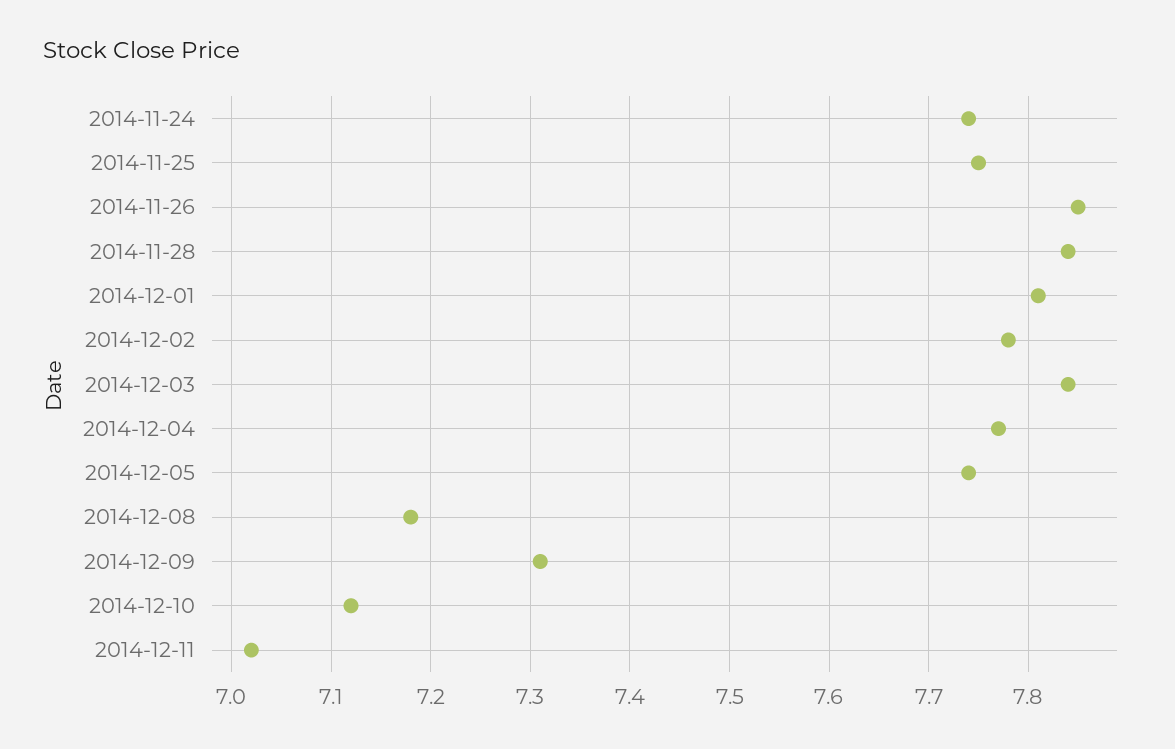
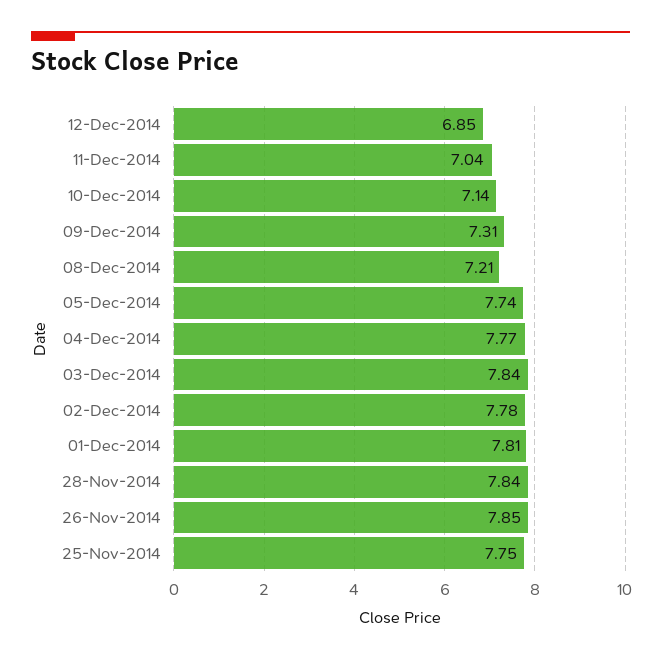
2014-11-24: 7.74 -> none
2014-12-08: 7.18 -> 7.21
2014-12-10: 7.12 -> 7.14
2014-12-11: 7.02 -> 7.04
12-Dec-2014: none -> 6.85

